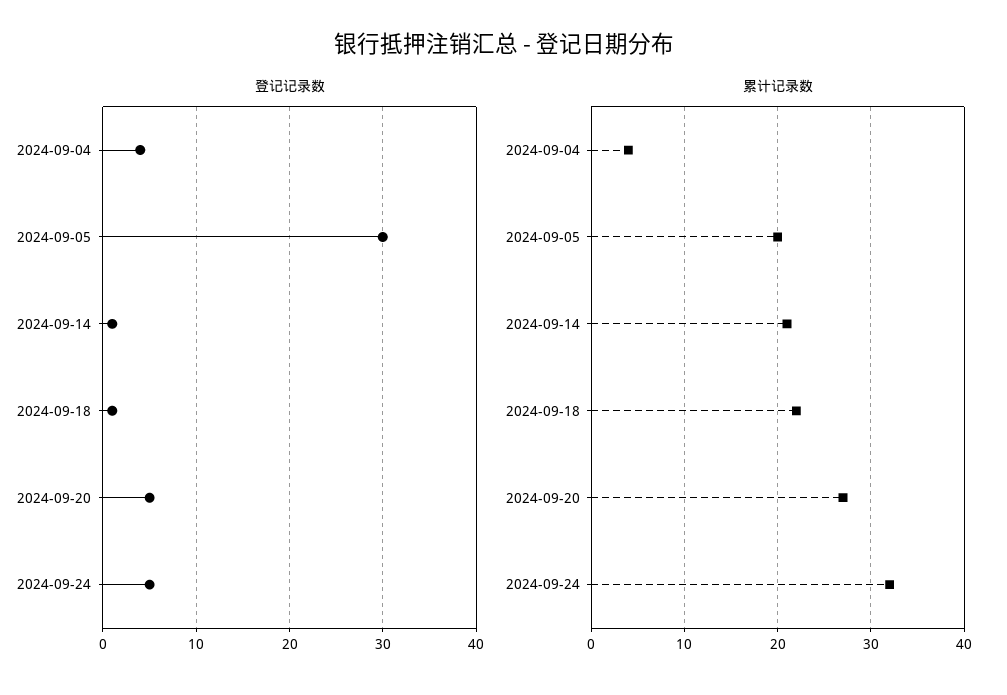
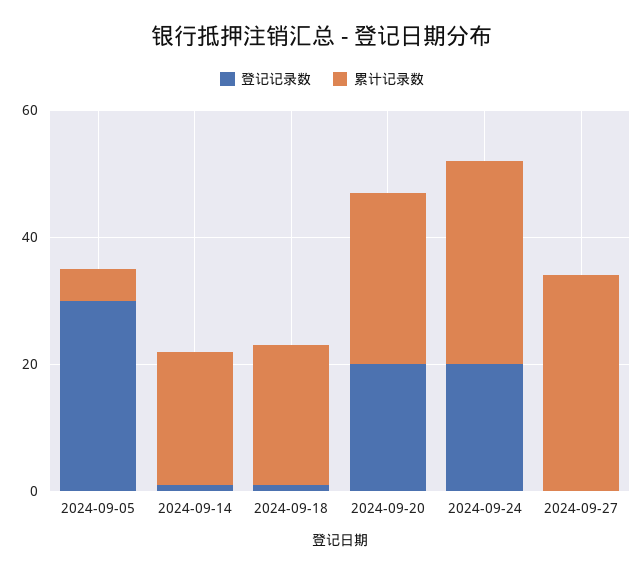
登记记录数, 2024-09-04: 4 -> none
登记记录数, 2024-09-20: 5 -> 20
登记记录数, 2024-09-24: 5 -> 20
累计记录数, 2024-09-04: 4 -> none
累计记录数, 2024-09-05: 20 -> 5
登记记录数, 2024-09-27: none -> 0
累计记录数, 2024-09-27: none -> 35

